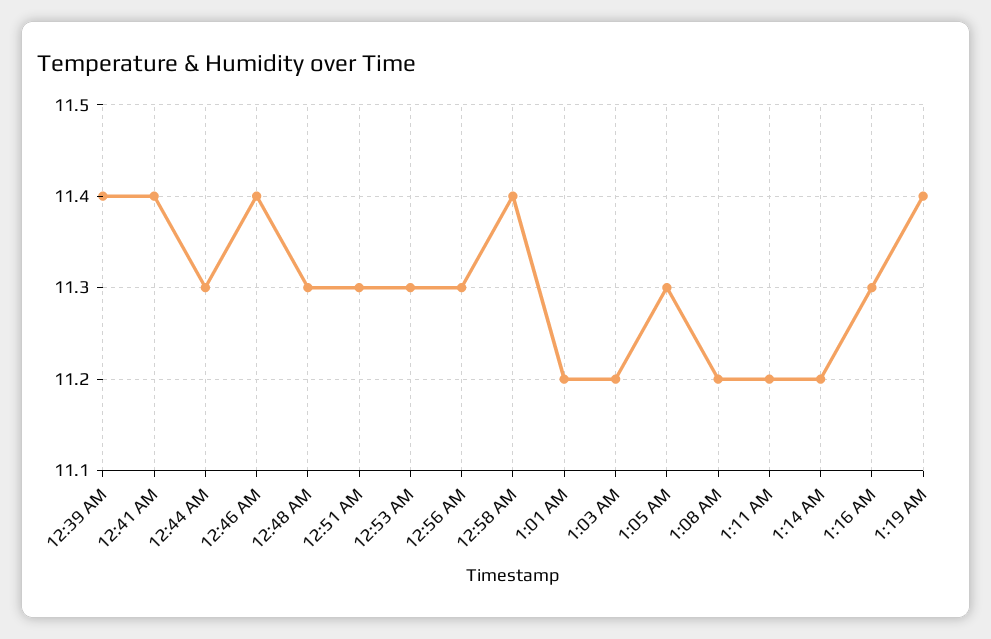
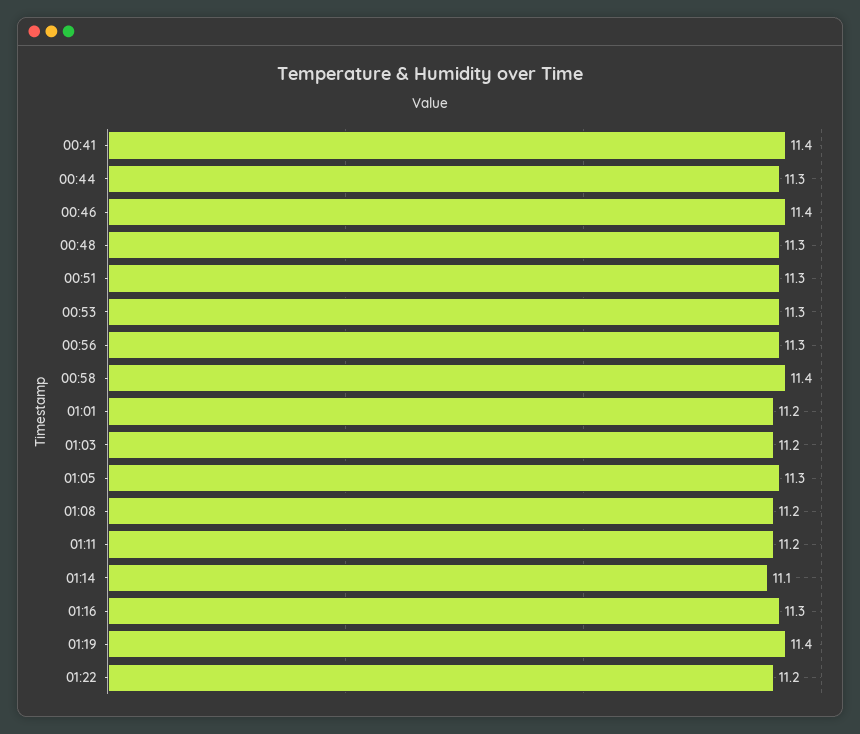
12:39 AM: 11.4 -> none
1:14 AM: 11.2 -> 11.1
01:22: none -> 11.2

